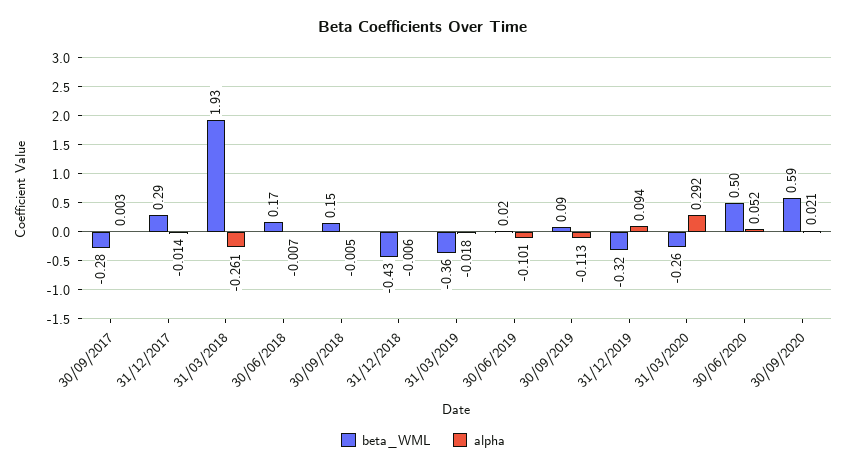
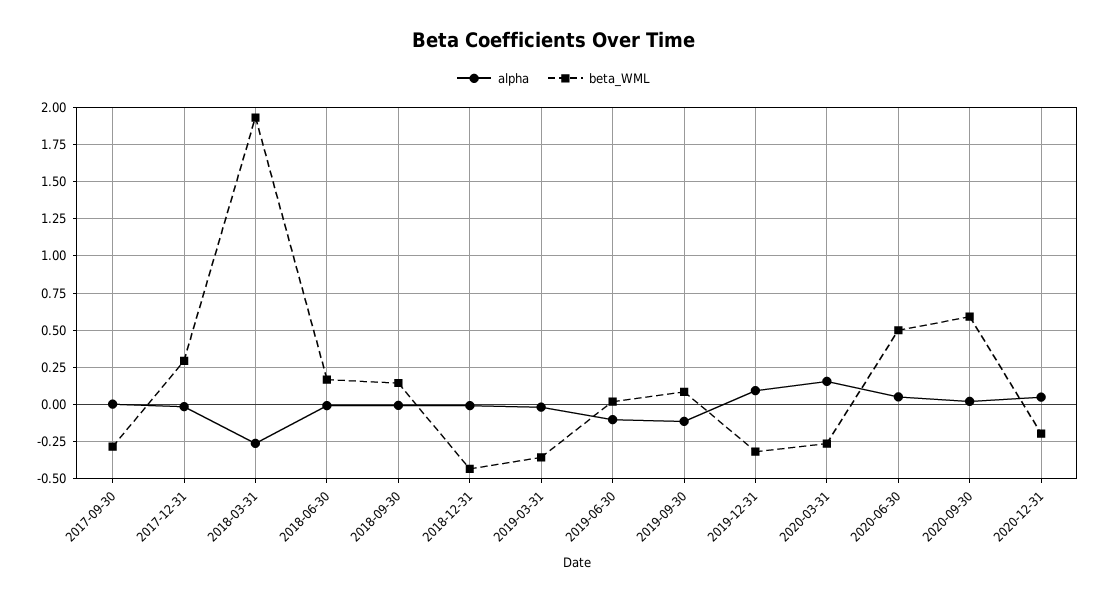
alpha, 31/03/2020: 0.292 -> 0.15
alpha, 2020-12-31: none -> 0.05
beta_WML, 2020-12-31: none -> -0.2

